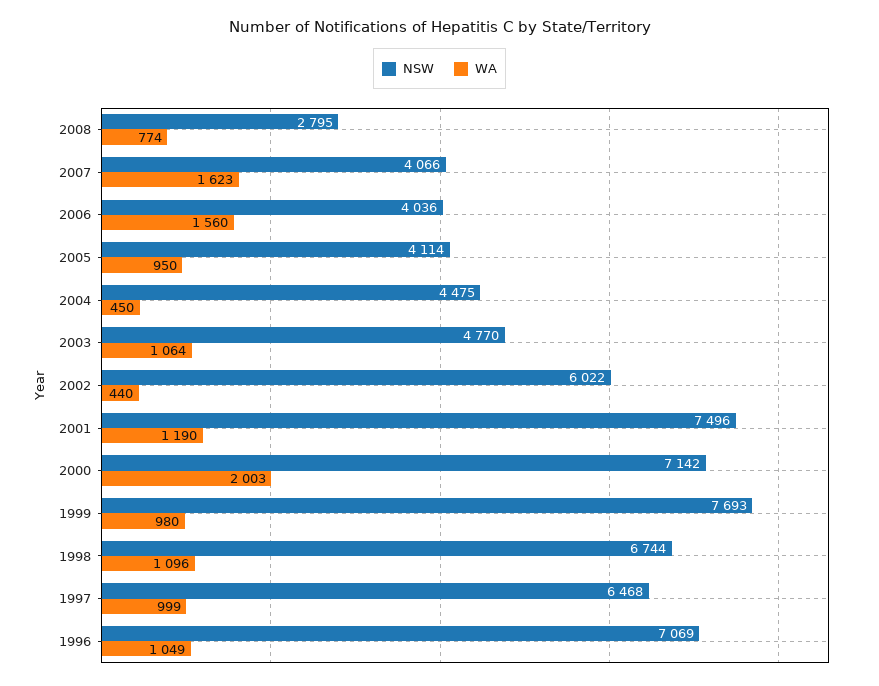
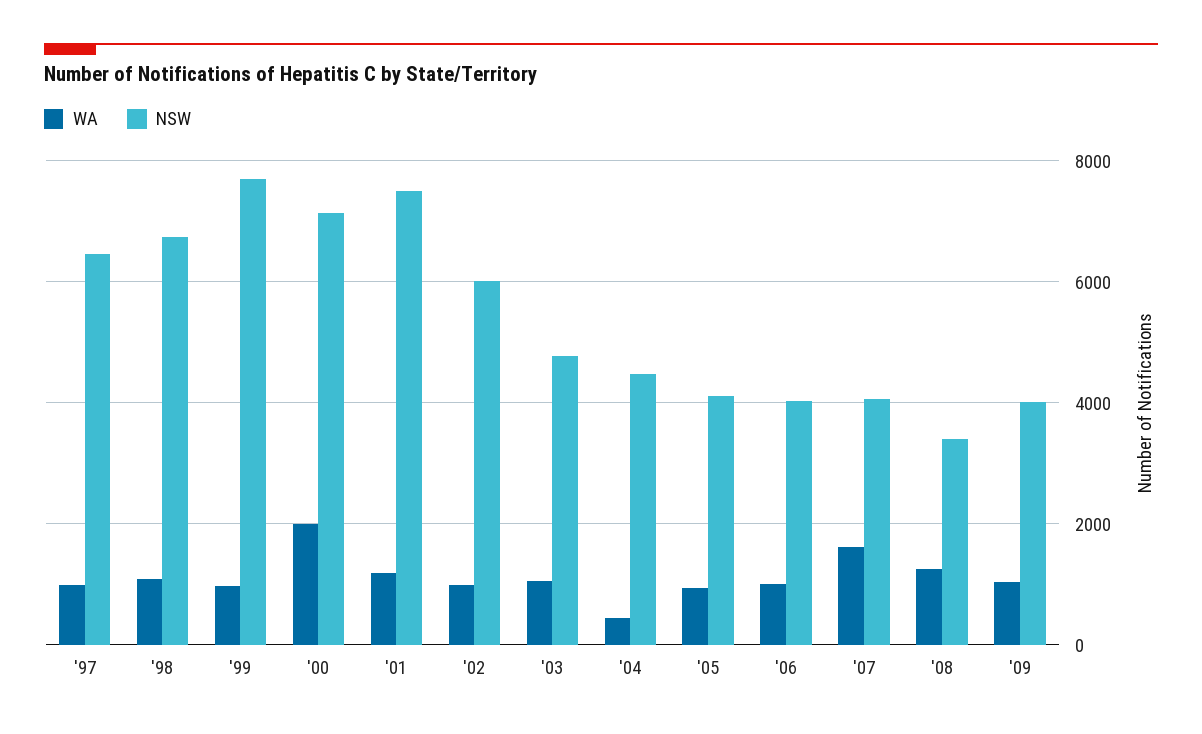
NSW, 2008: 2795 -> 3400
WA, 2008: 774 -> 1200
WA, 2006: 1560 -> 1000
WA, 2002: 440 -> 1000
NSW, 1996: 7069 -> none
WA, 1996: 1049 -> none
WA, '09: none -> 1000
NSW, '09: none -> 4000

